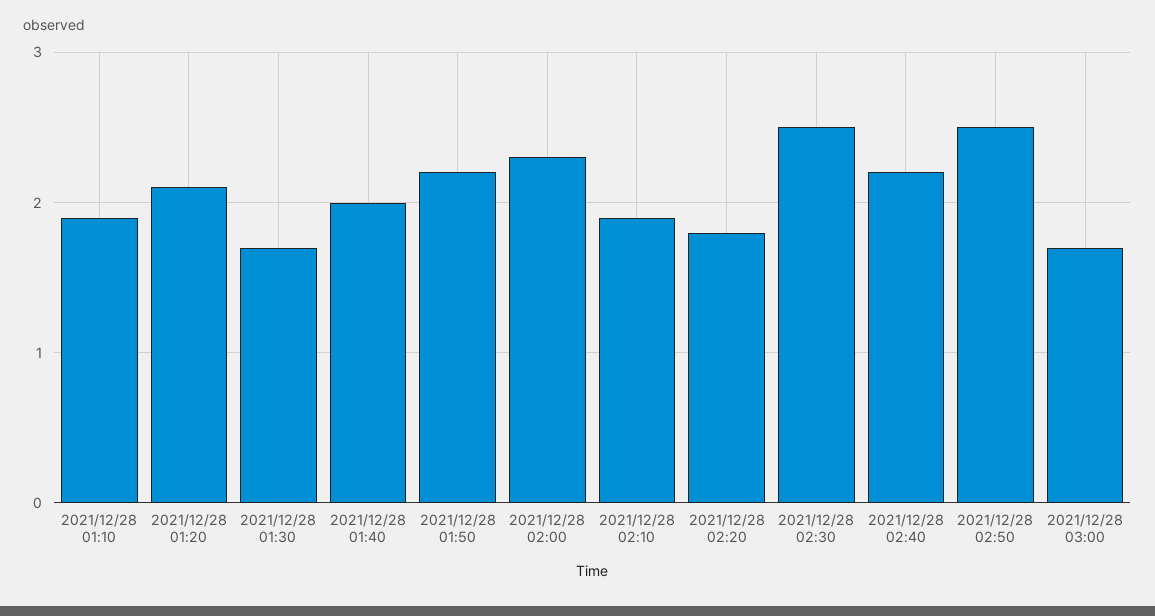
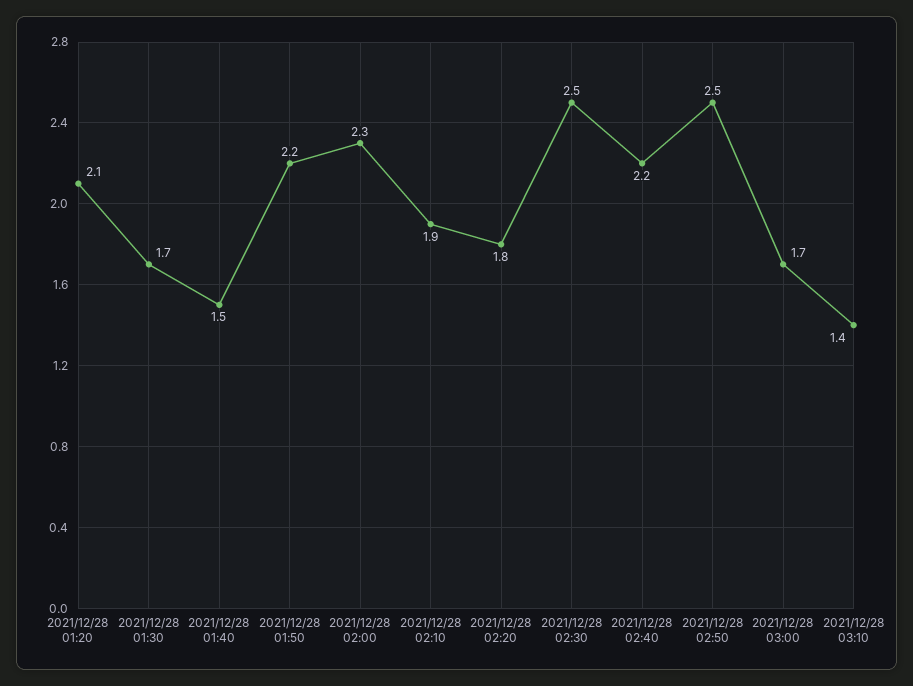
2021/12/28 01:10: 1.9 -> none
2021/12/28 01:40: 2 -> 1.5
2021/12/28 03:10: none -> 1.4

